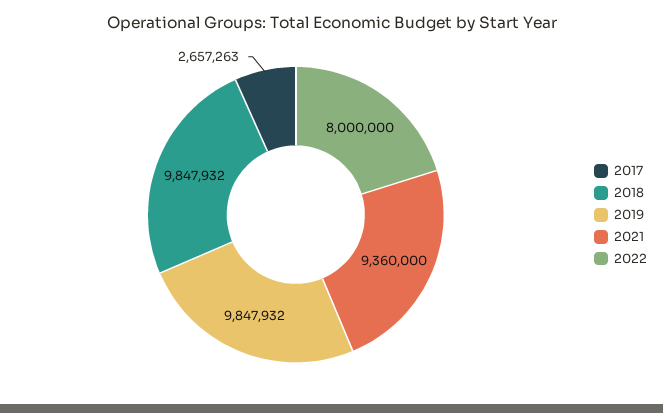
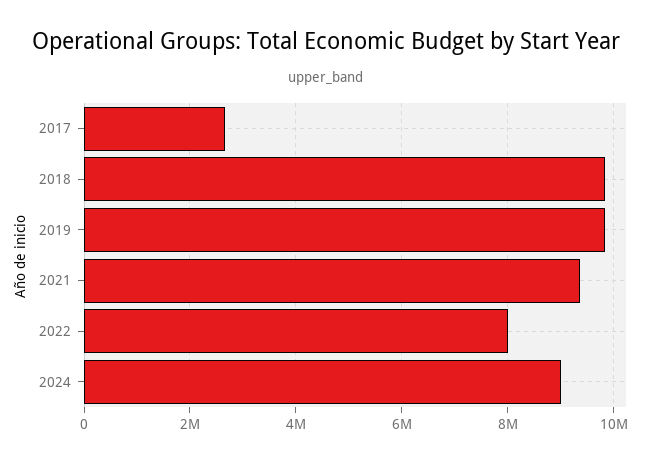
2024: none -> 9000000

